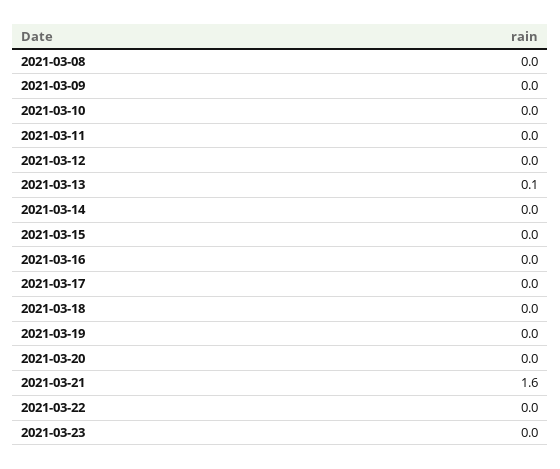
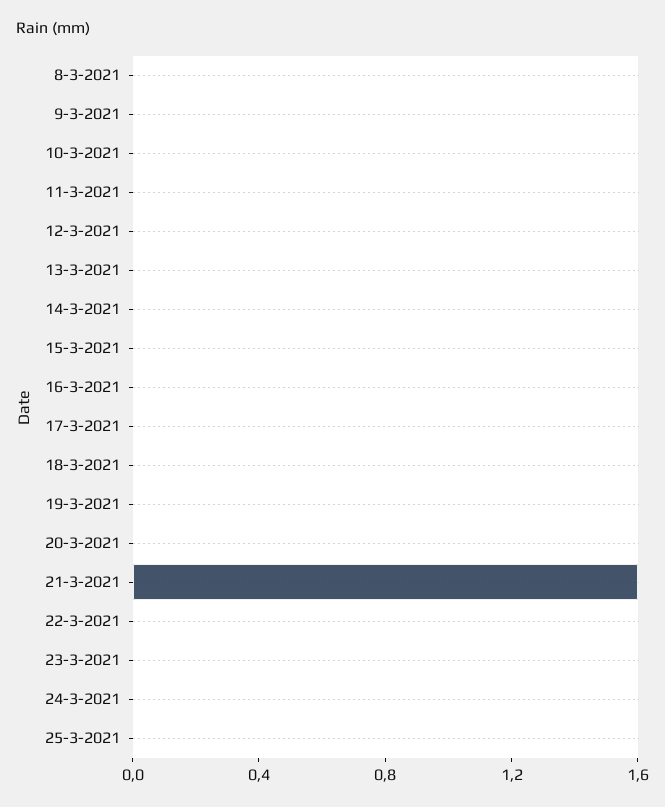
2021-03-13: 0.1 -> 0
24-3-2021: none -> 0
25-3-2021: none -> 0

